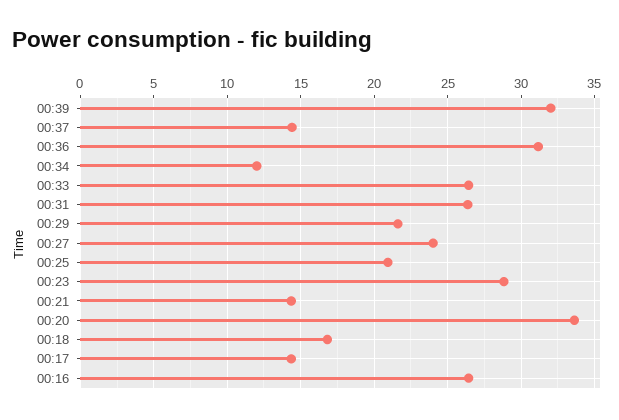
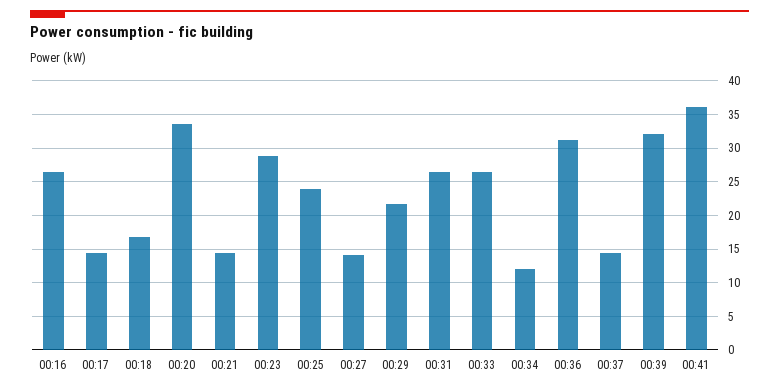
00:27: 24 -> 14
00:25: 21 -> 24
00:41: none -> 36

